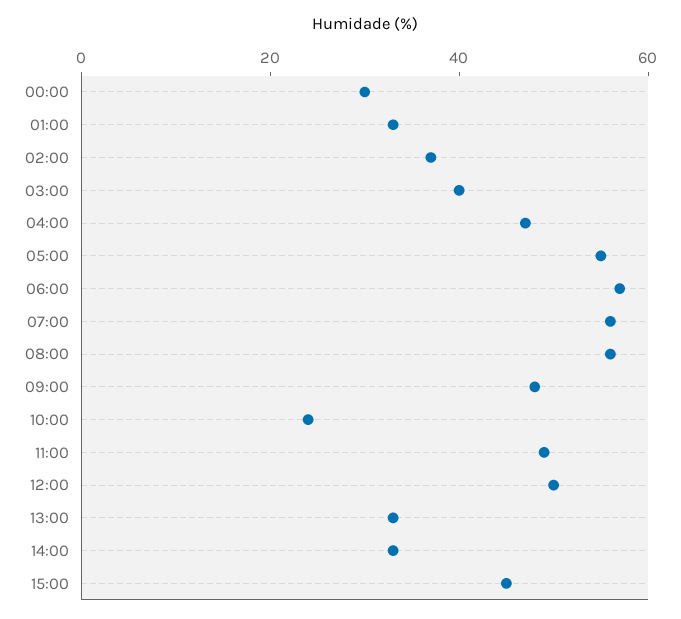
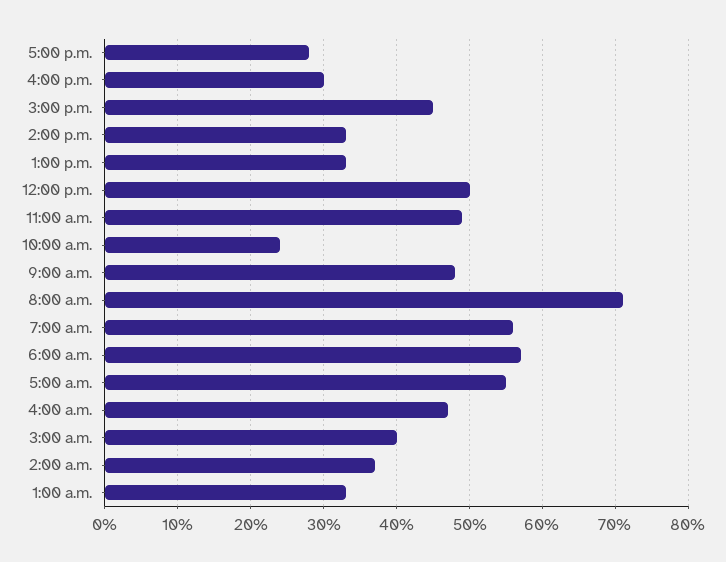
00:00: 30 -> none
08:00: 55 -> 71
5:00 p.m.: none -> 28
4:00 p.m.: none -> 30

